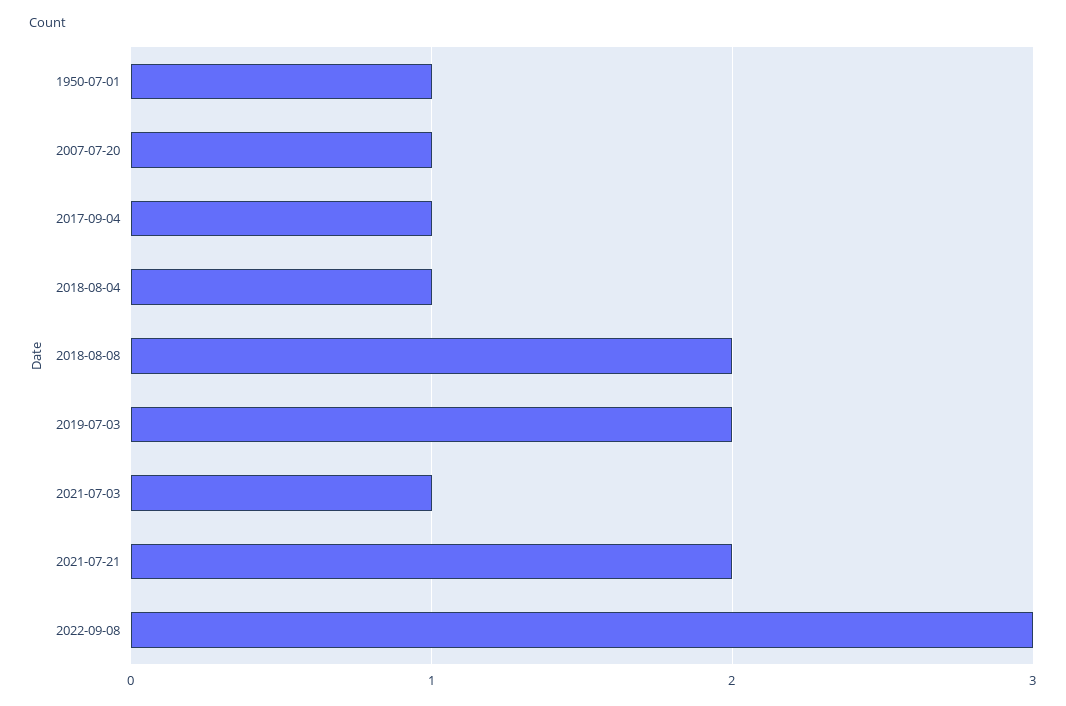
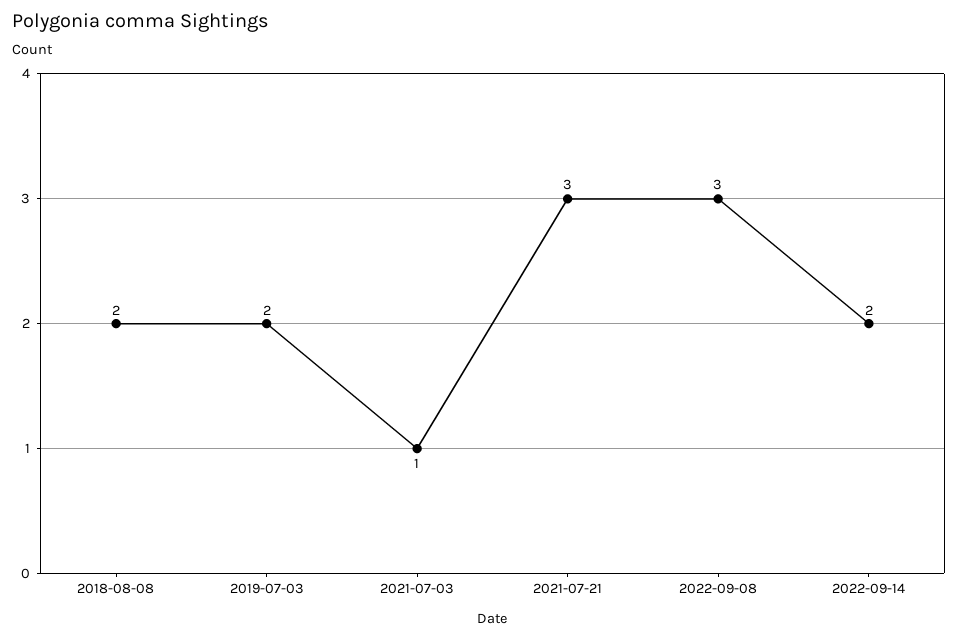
1950-07-01: 1 -> none
2007-07-20: 1 -> none
2017-09-04: 1 -> none
2018-08-04: 1 -> none
2021-07-21: 2 -> 3
2022-09-14: none -> 2

